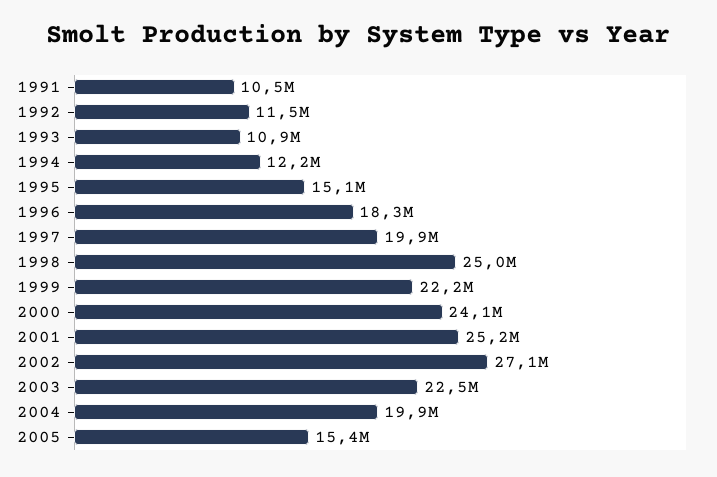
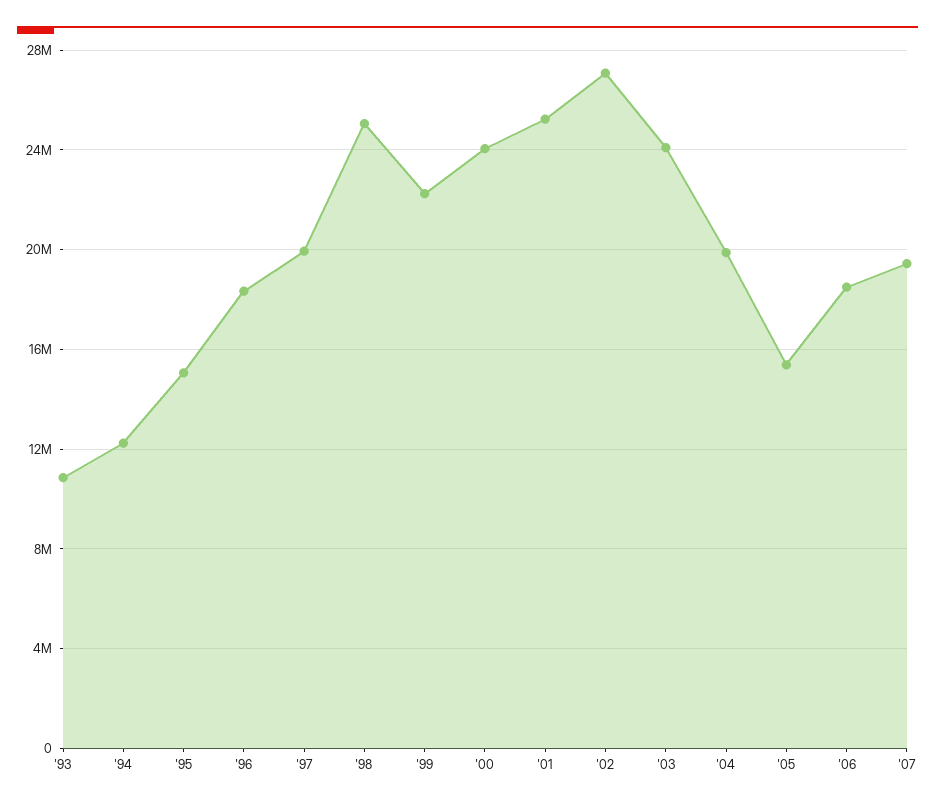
1991: 10500000 -> none
1992: 11500000 -> none
2003: 22500000 -> 24000000
'06: none -> 18500000
'07: none -> 19500000

